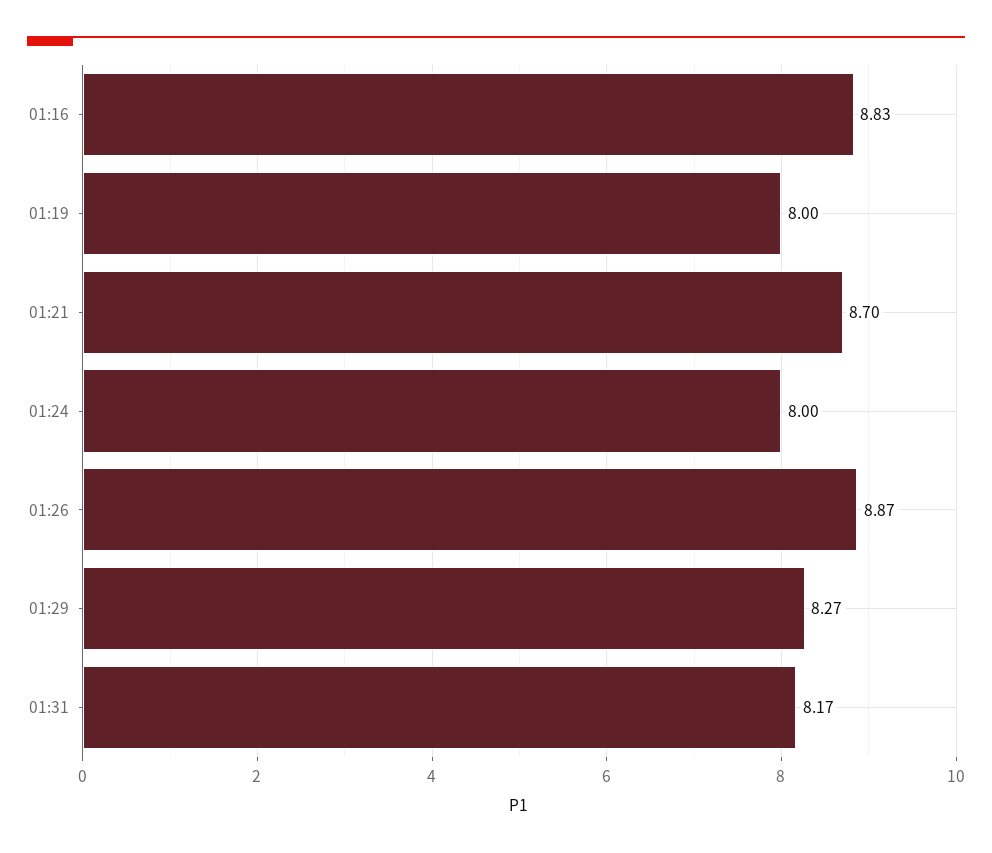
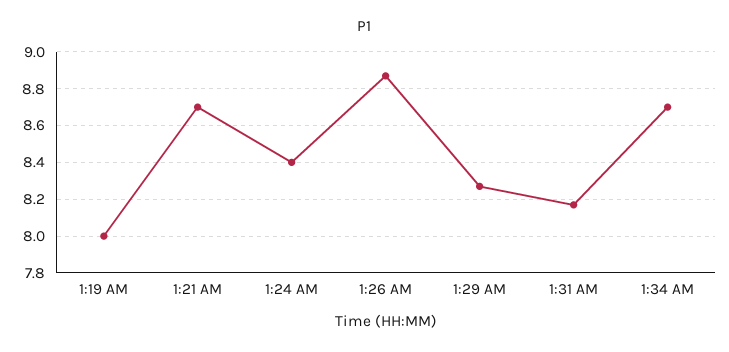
01:16: 8.83 -> none
01:24: 8 -> 8.4
1:34 AM: none -> 8.7

